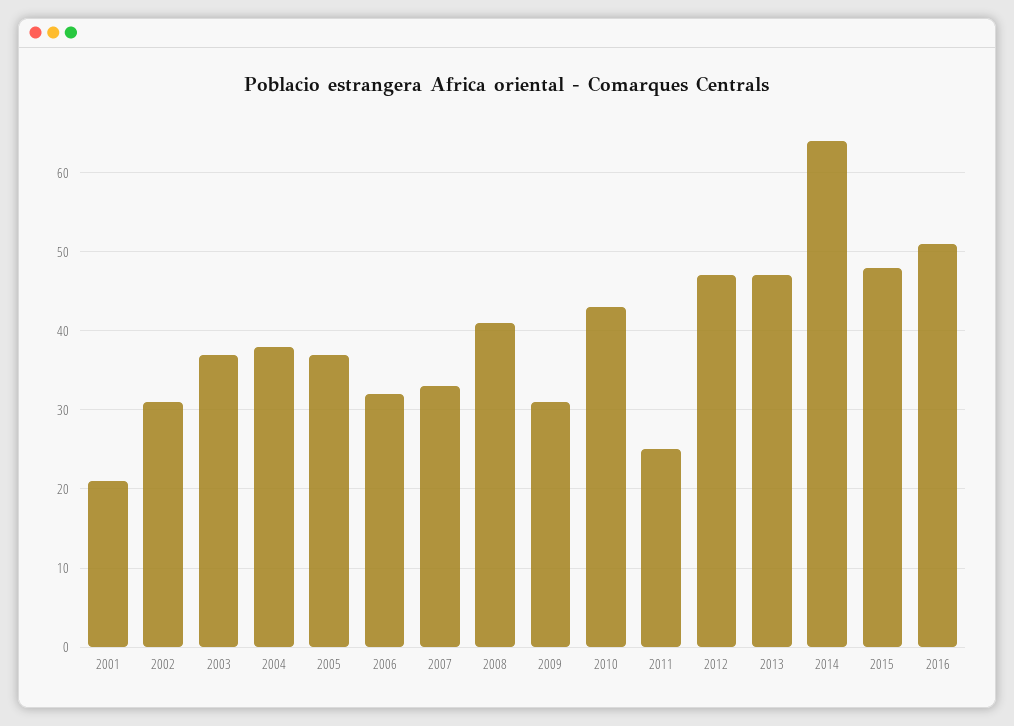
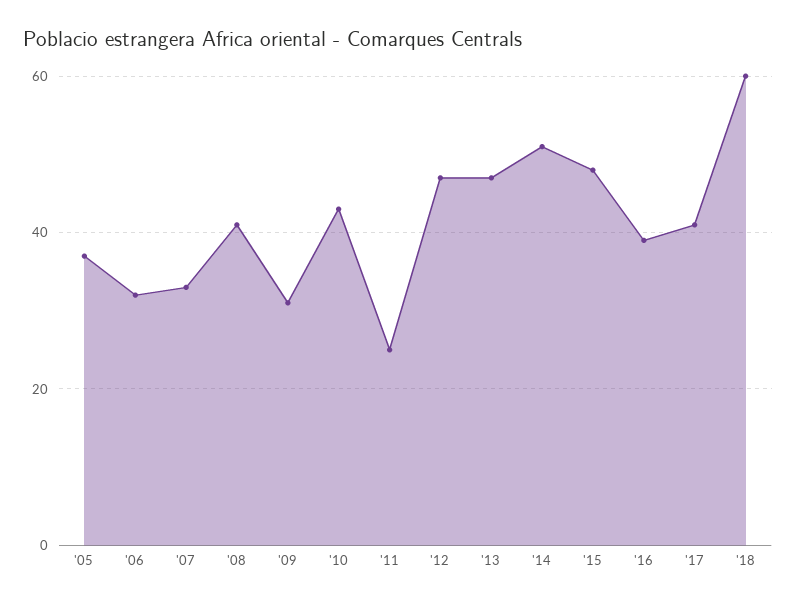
2001: 21 -> none
2002: 31 -> none
2003: 37 -> none
2004: 38 -> none
2014: 64 -> 50
2016: 51 -> 40
'17: none -> 40
'18: none -> 60

